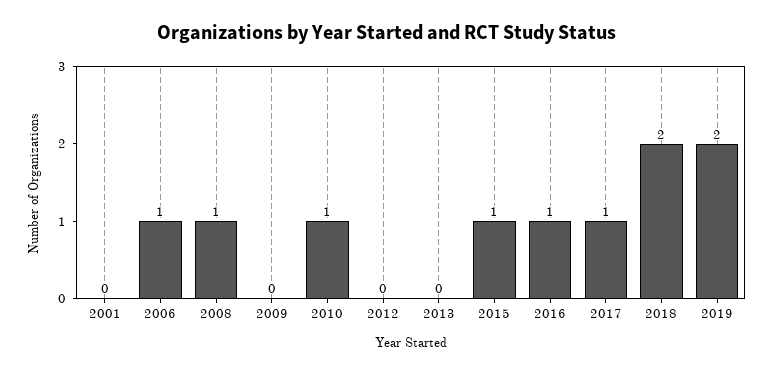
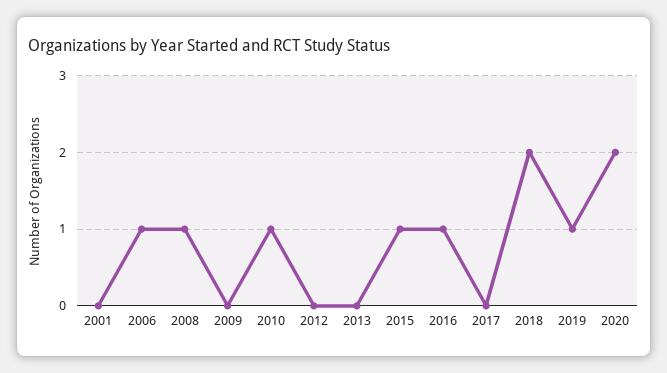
2017: 1 -> 0
2019: 2 -> 1
2020: none -> 2

